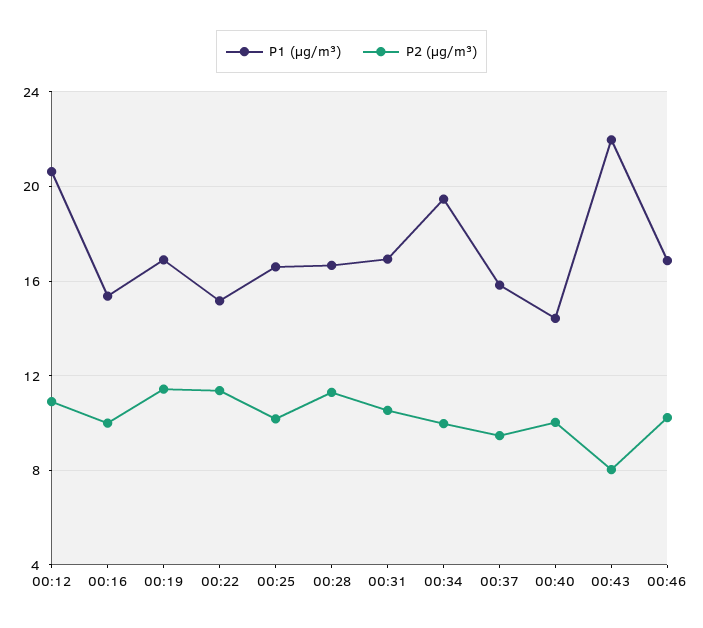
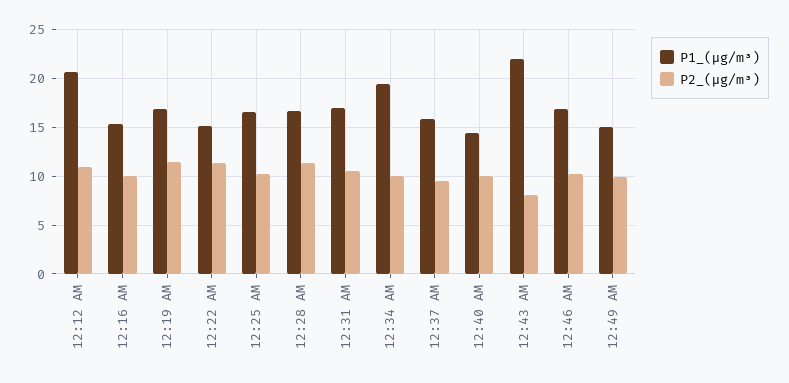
P1 (µg/m³), 12:49 AM: none -> 15
P2 (µg/m³), 12:49 AM: none -> 10

